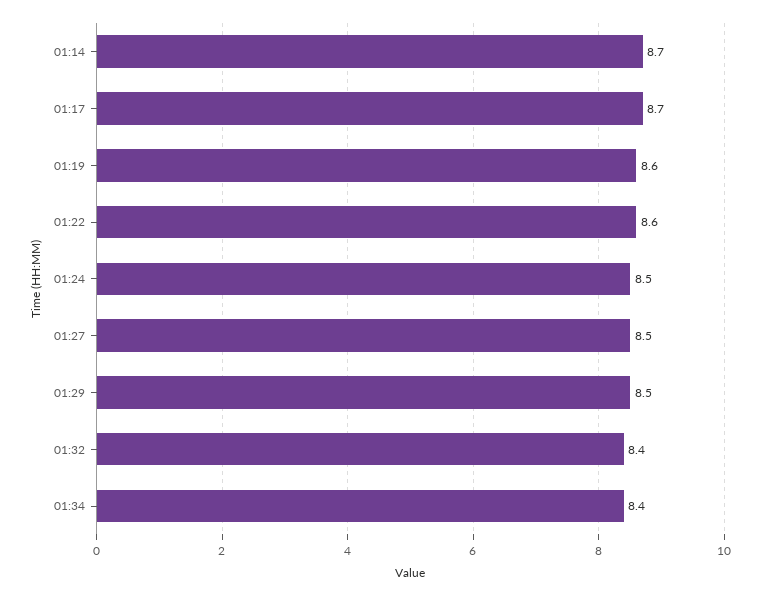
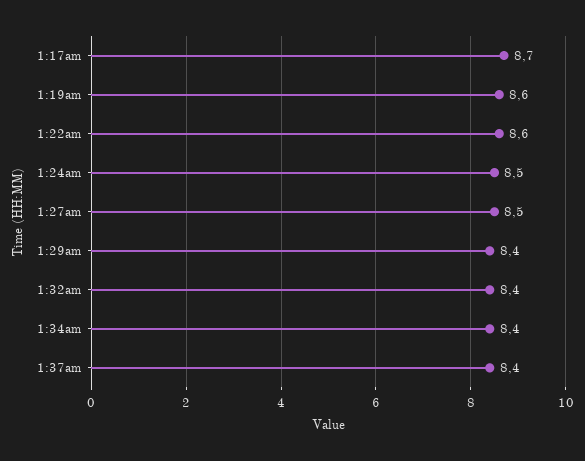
01:14: 8.7 -> none
01:29: 8.5 -> 8.4
1:37am: none -> 8.4

